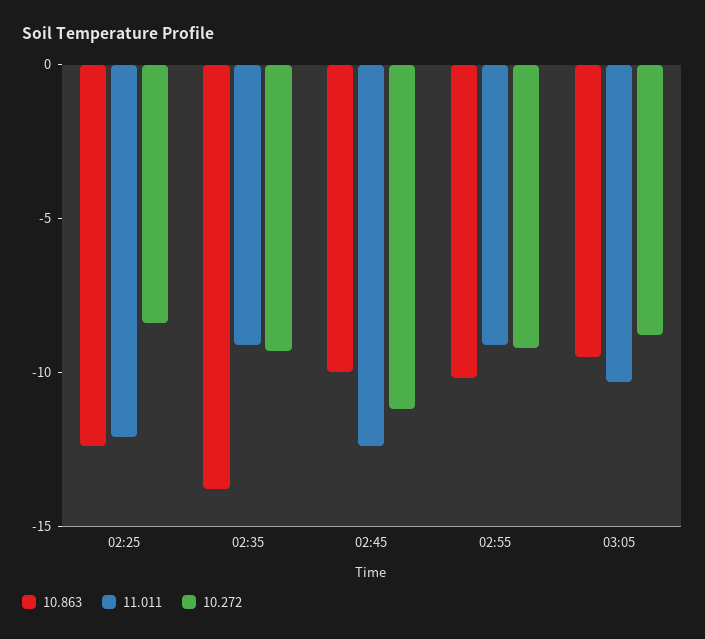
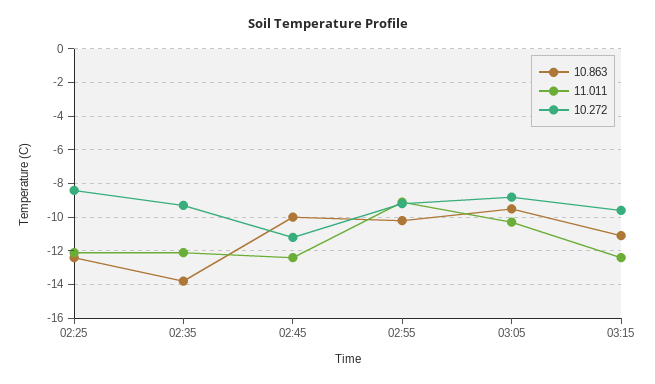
11.011, 02:35: -9 -> -12
10.863, 03:15: none -> -11
11.011, 03:15: none -> -12.5
10.272, 03:15: none -> -9.5

